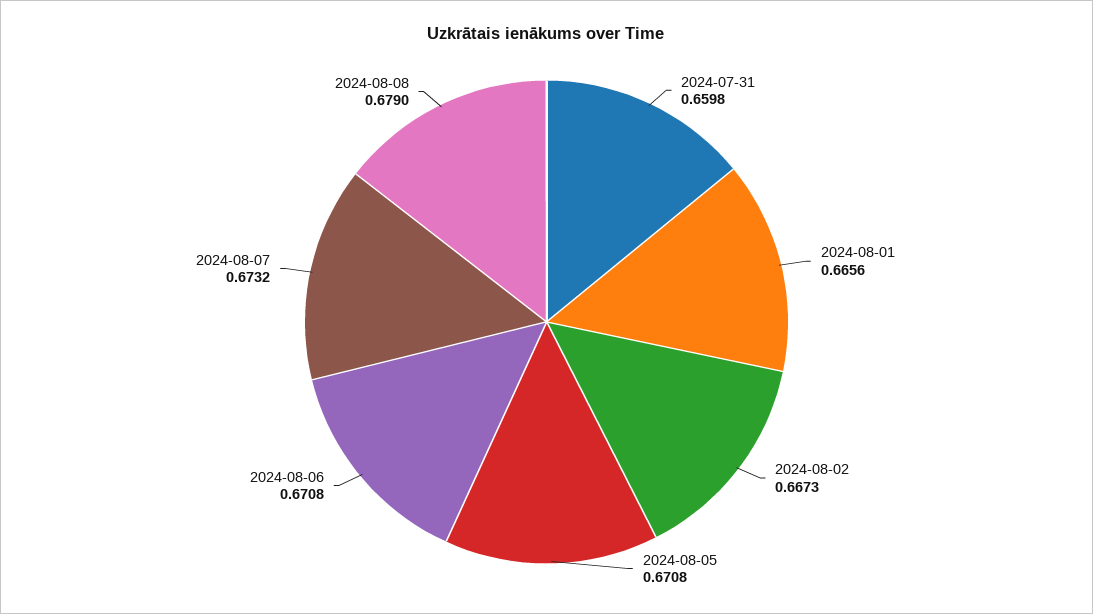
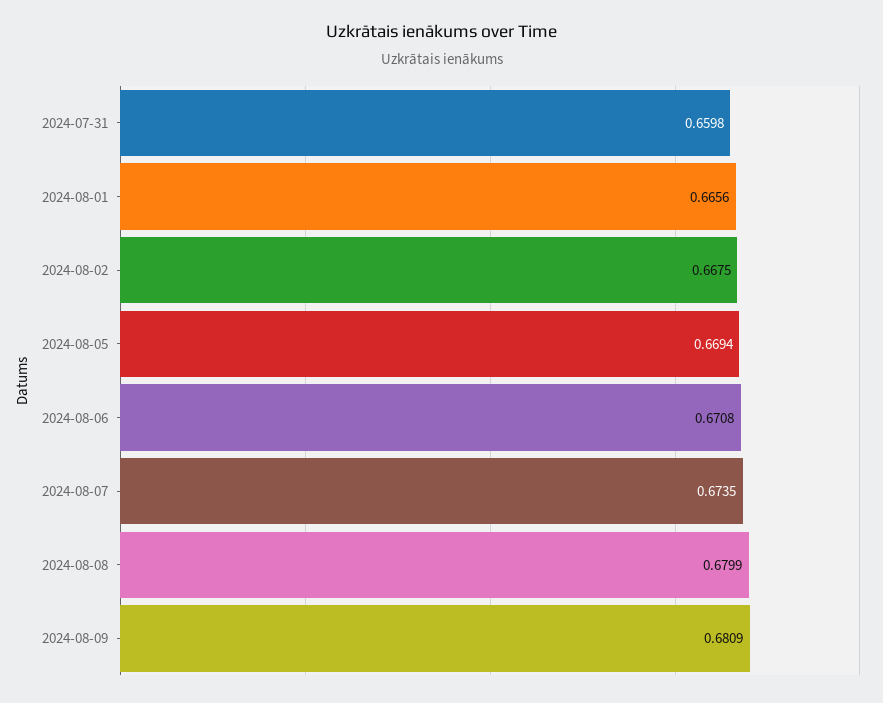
2024-08-02: 0.6673 -> 0.6675
2024-08-05: 0.6708 -> 0.6694
2024-08-07: 0.6732 -> 0.6735
2024-08-08: 0.679 -> 0.6799
2024-08-09: none -> 0.6809

